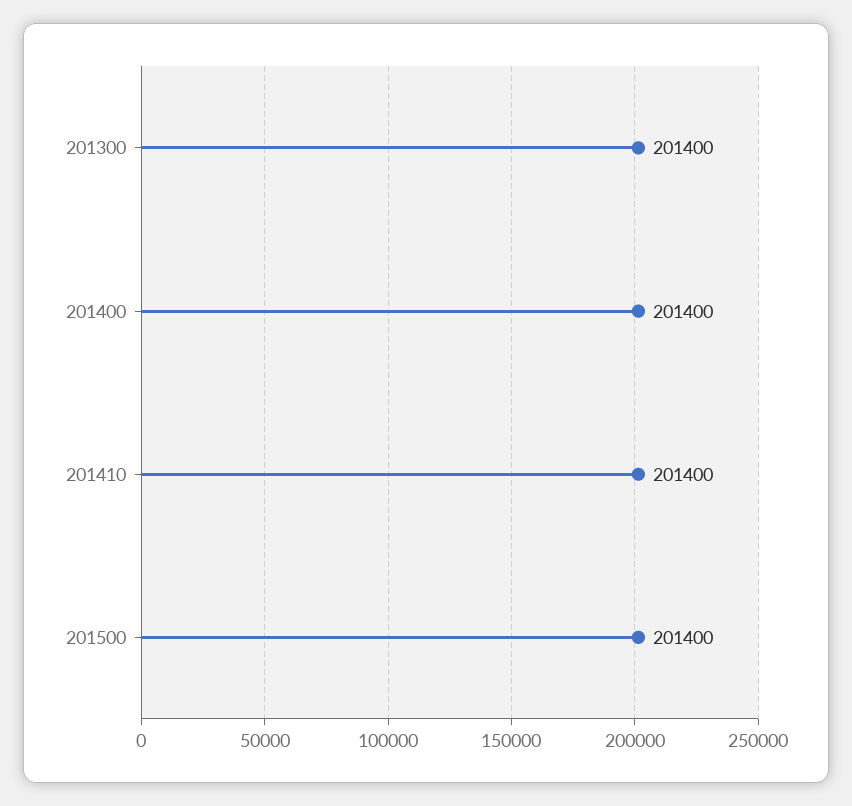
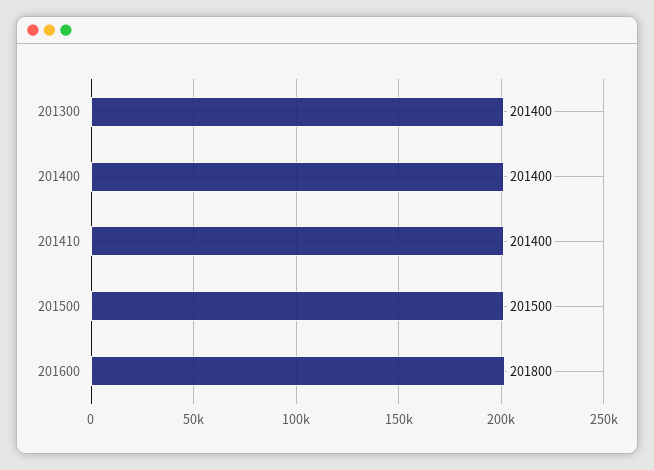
201500: 201400 -> 201500
201600: none -> 201800

